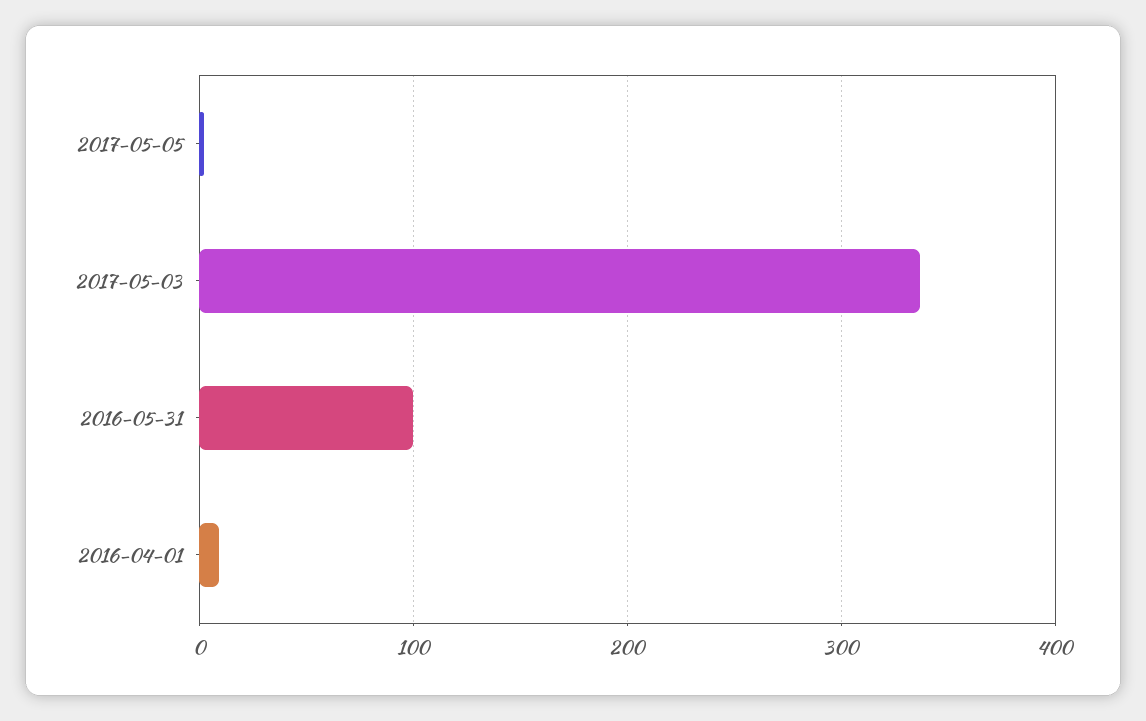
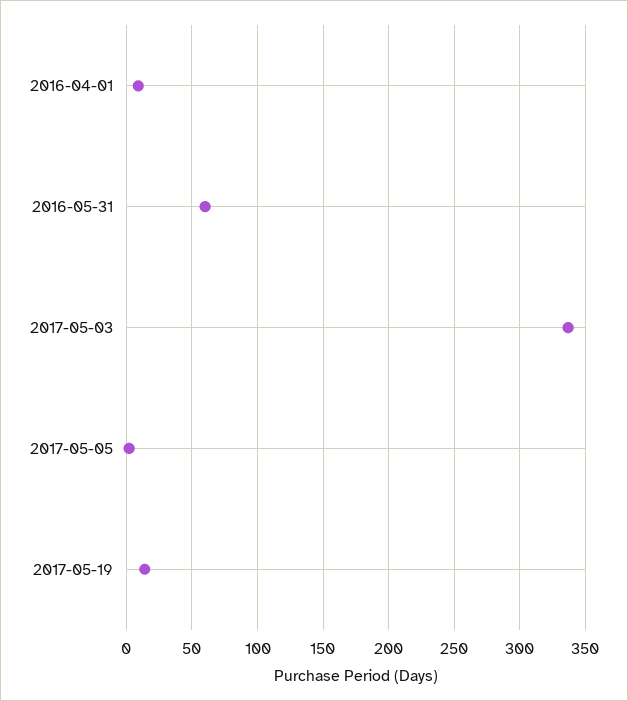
2016-05-31: 100 -> 60
2017-05-19: none -> 15

